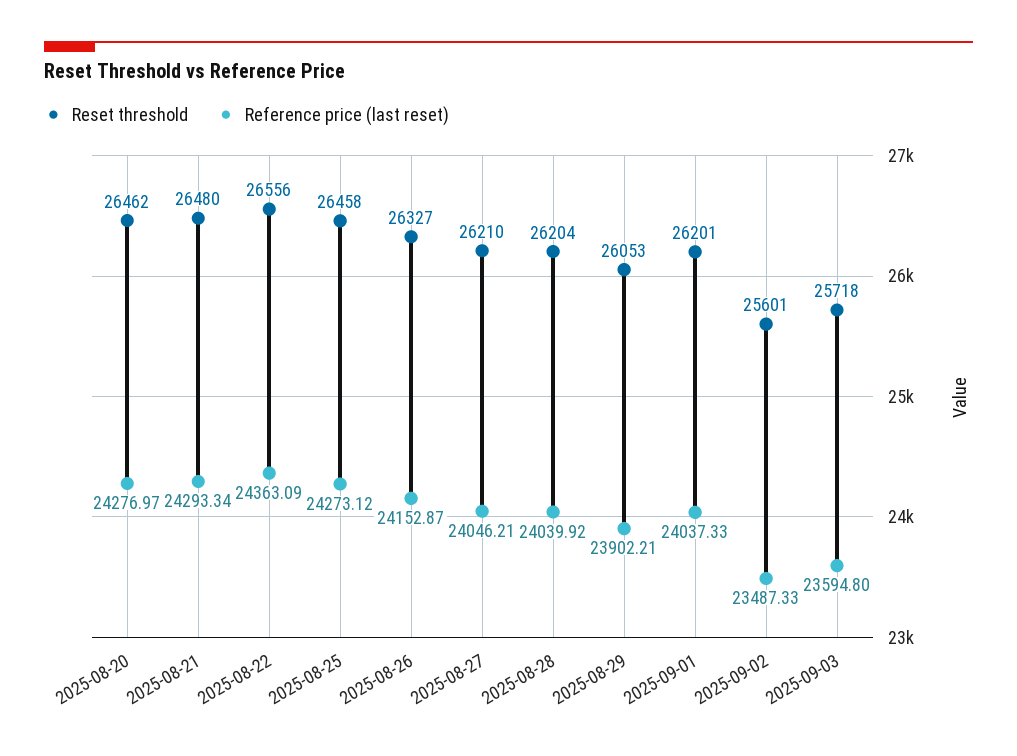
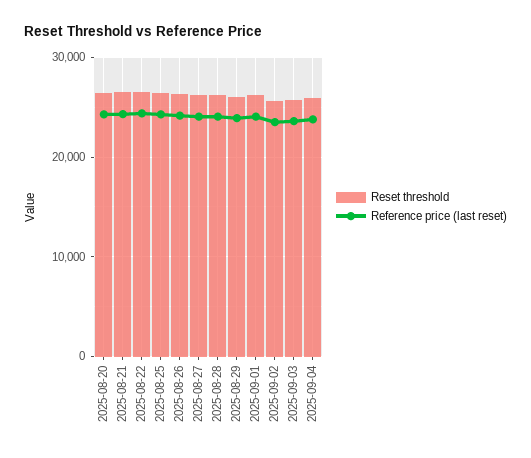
Reset threshold, 2025-09-04: none -> 26000
Reference price (last reset), 2025-09-04: none -> 24000

